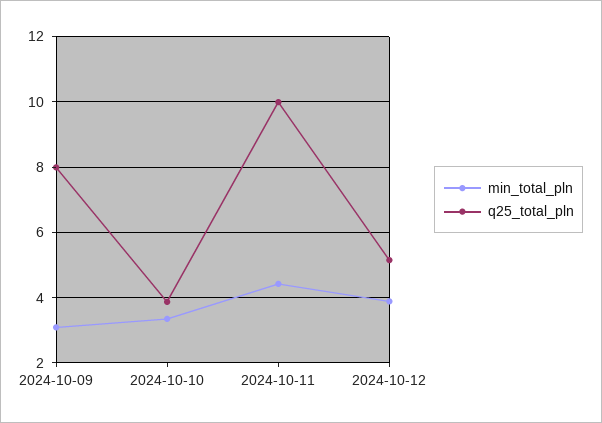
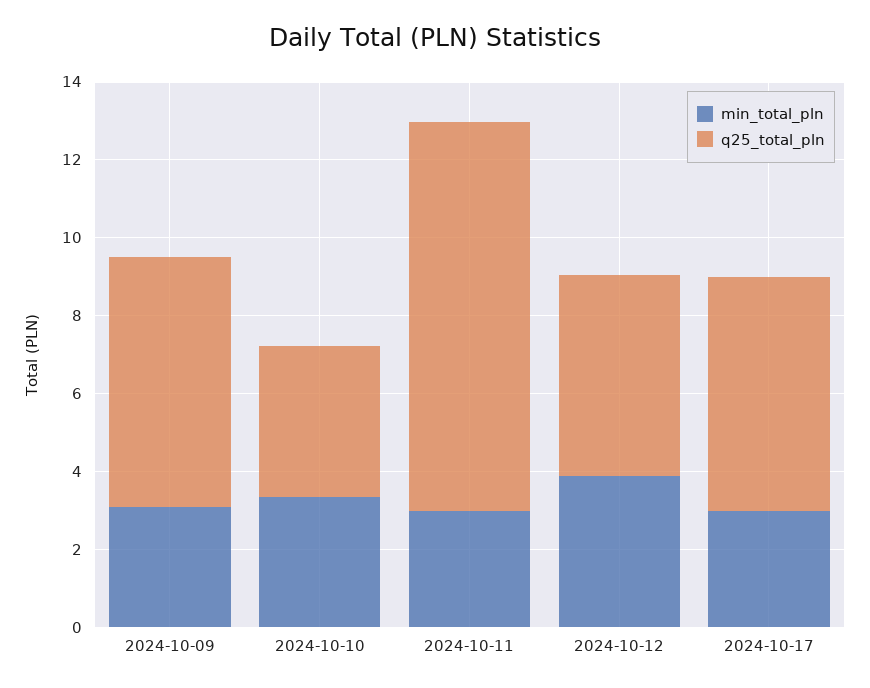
q25_total_pln, 2024-10-09: 8 -> 6.5
min_total_pln, 2024-10-11: 4.4 -> 3
min_total_pln, 2024-10-17: none -> 3
q25_total_pln, 2024-10-17: none -> 6

